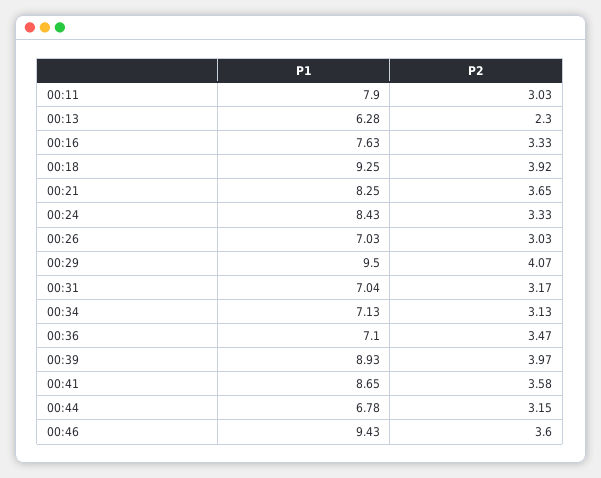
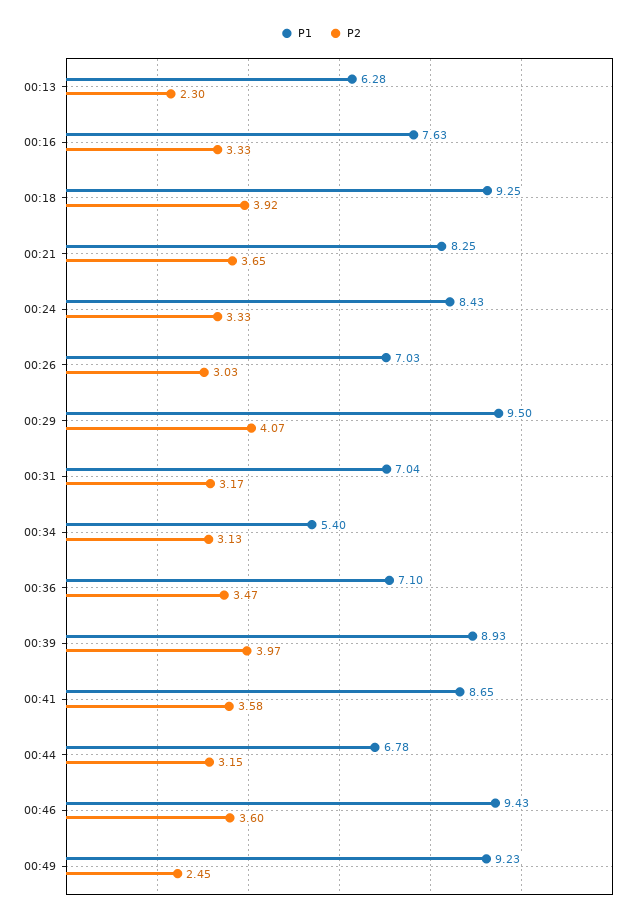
P1, 00:11: 7.9 -> none
P2, 00:11: 3.03 -> none
P1, 00:34: 7.13 -> 5.4
P1, 00:49: none -> 9.23
P2, 00:49: none -> 2.45

